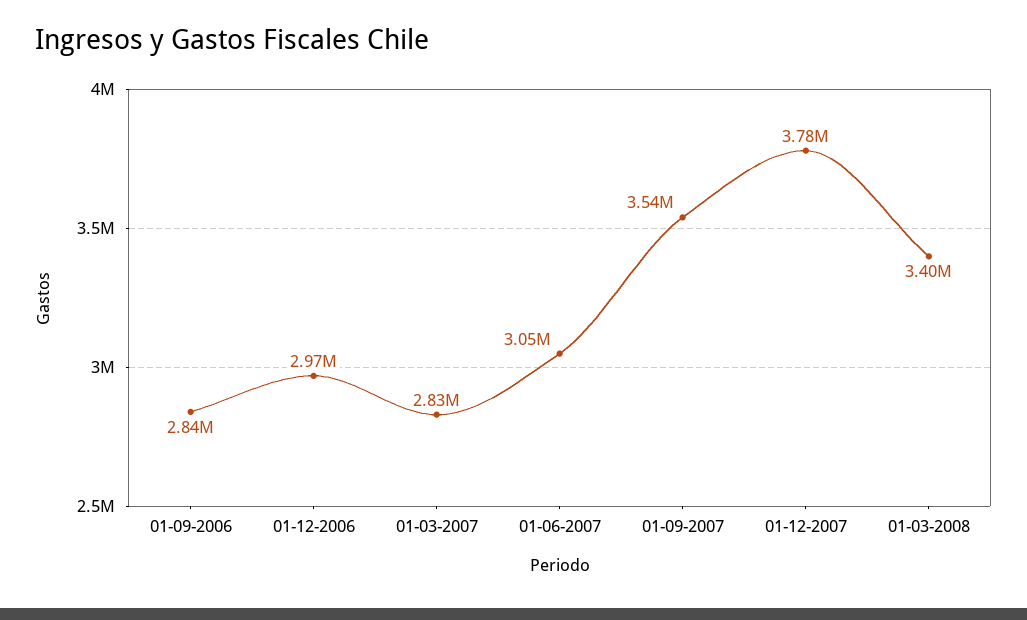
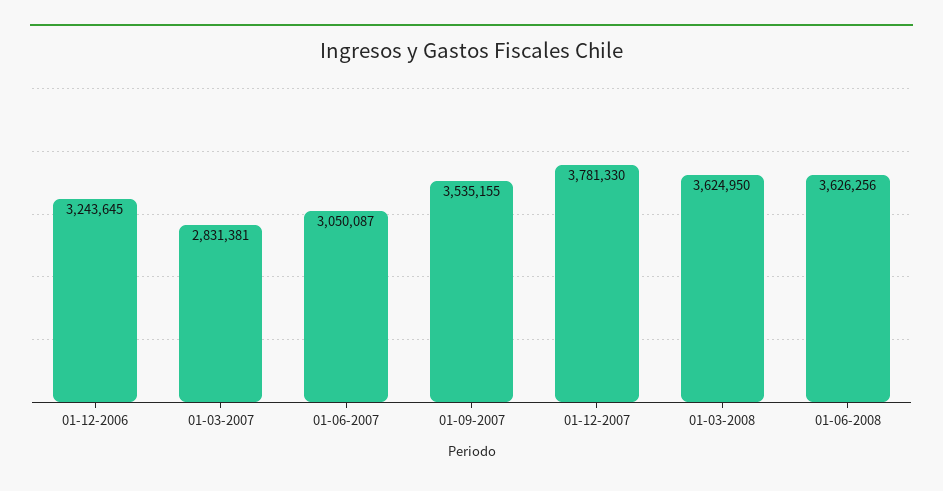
01-09-2006: 2840000 -> none
01-12-2006: 2970000 -> 3243645
01-03-2008: 3400000 -> 3624950
01-06-2008: none -> 3626256

